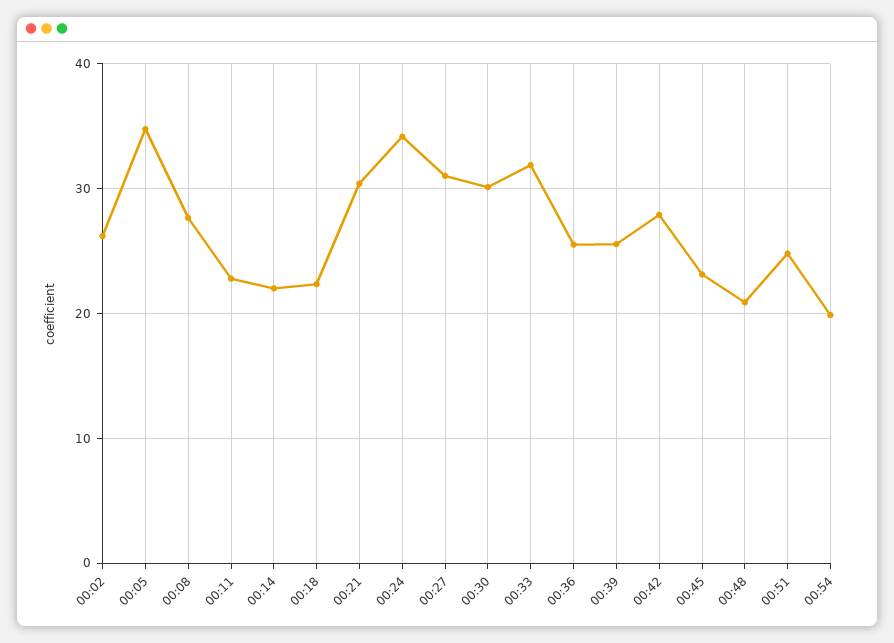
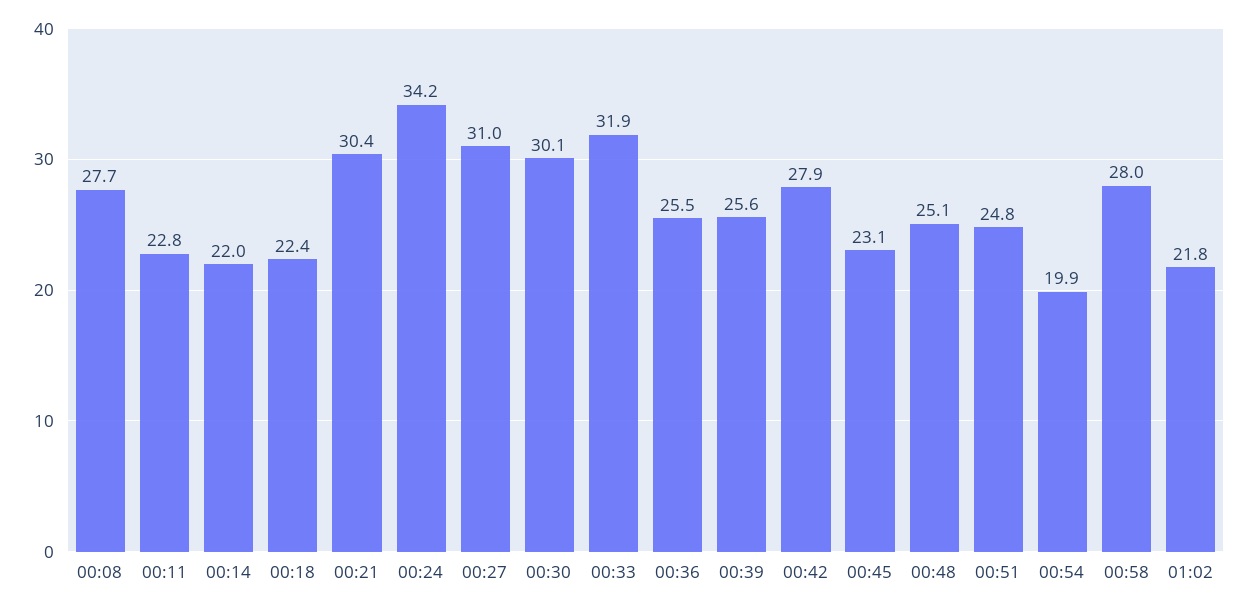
00:02: 26 -> none
00:05: 35 -> none
00:48: 21 -> 25.1
00:58: none -> 28
01:02: none -> 21.8

